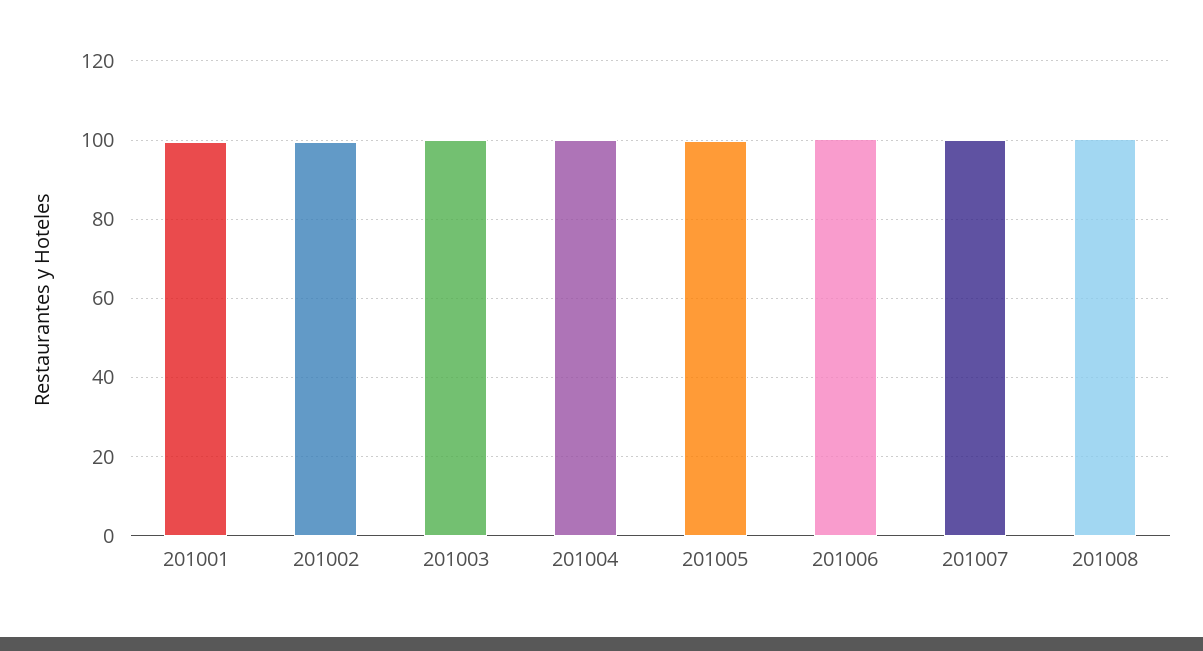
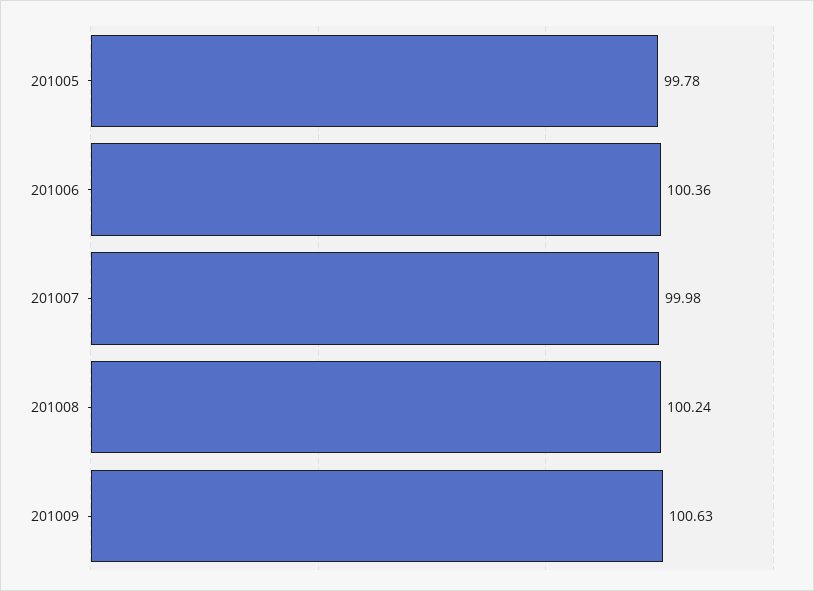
201001: 100 -> none
201002: 100 -> none
201003: 100 -> none
201004: 100 -> none
201009: none -> 100.63

